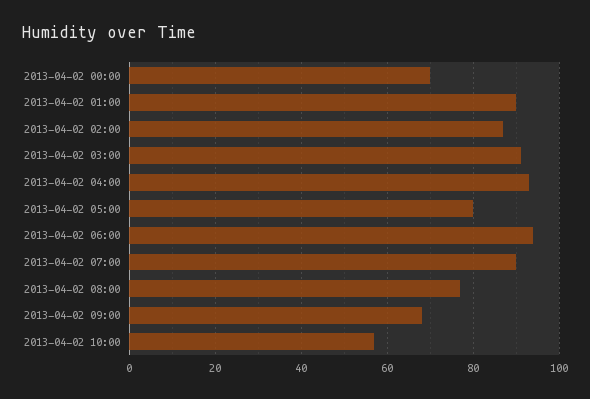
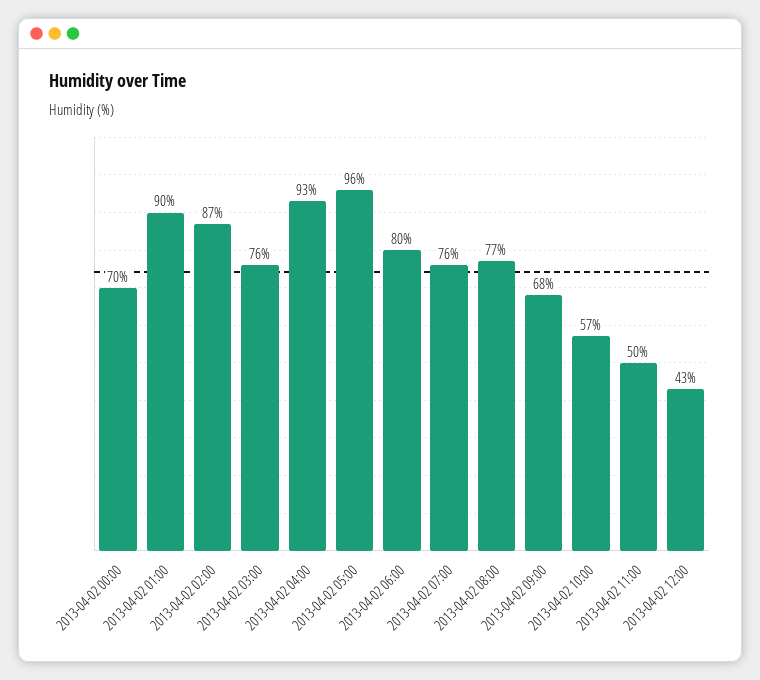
2013-04-02 03:00: 90 -> 76
2013-04-02 05:00: 80 -> 96
2013-04-02 06:00: 95 -> 80
2013-04-02 07:00: 90 -> 76
2013-04-02 11:00: none -> 50
2013-04-02 12:00: none -> 43

